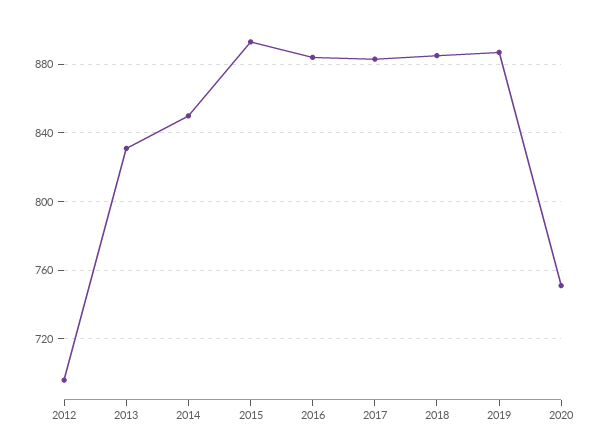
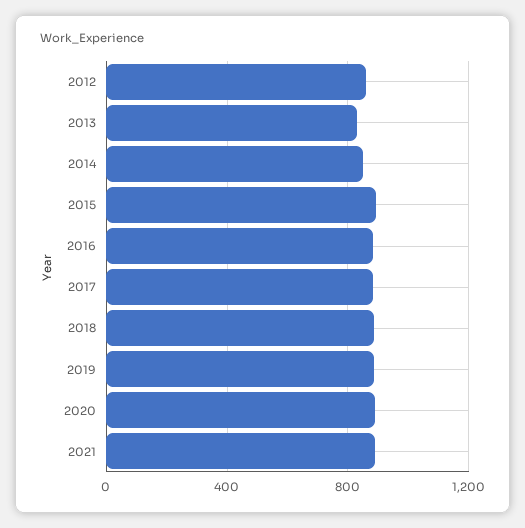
2012: 695 -> 850
2020: 750 -> 900
2021: none -> 900

